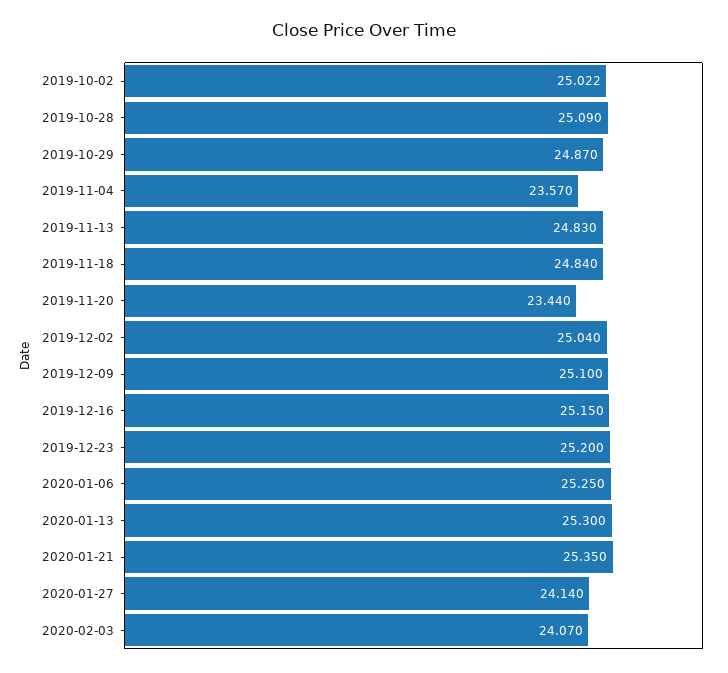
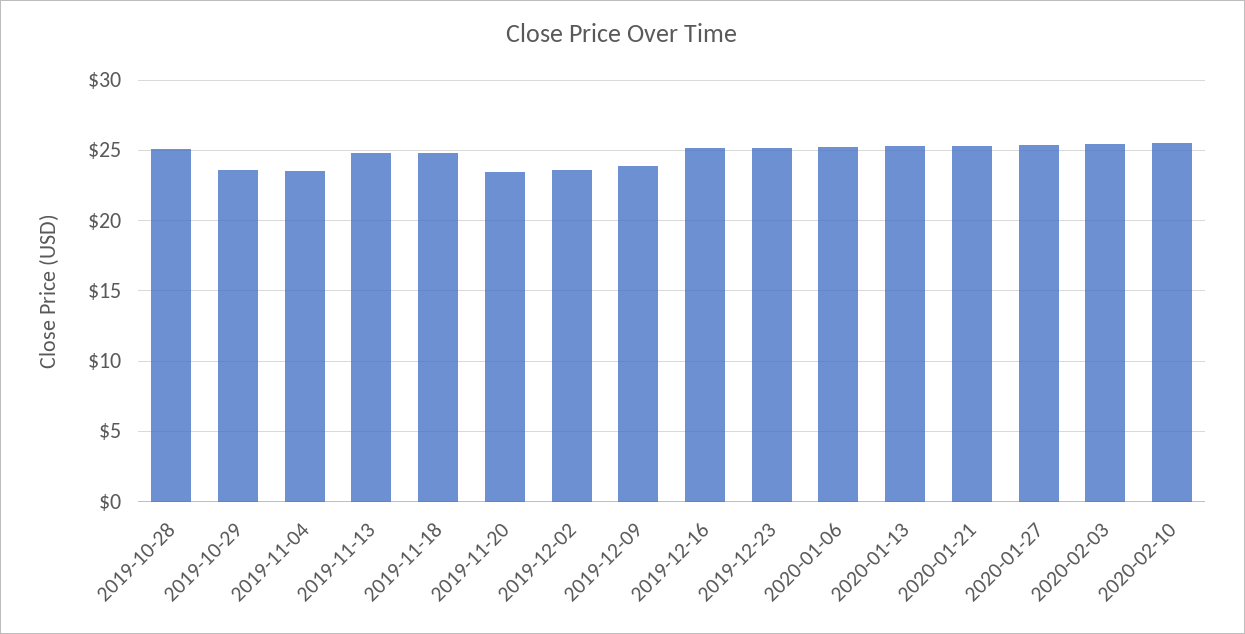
2019-10-02: 25.022 -> none
2019-10-29: 24.87 -> 23.5
2019-12-02: 25.04 -> 23.5
2019-12-09: 25.1 -> 24
2020-01-27: 24.14 -> 25.5
2020-02-03: 24.07 -> 25.5
2020-02-10: none -> 25.5

